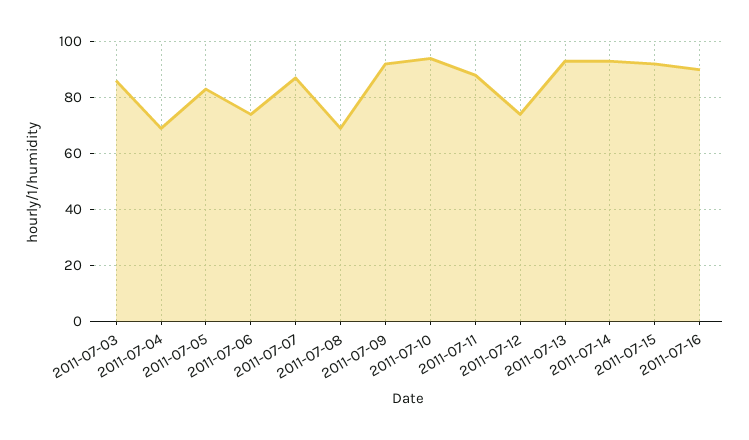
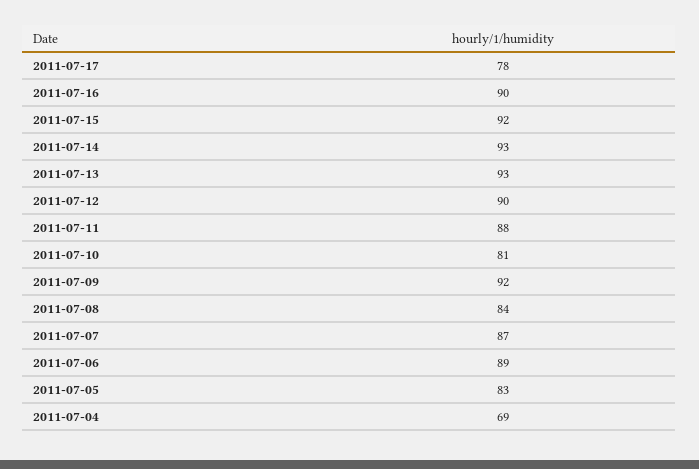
2011-07-03: 85 -> none
2011-07-06: 75 -> 89
2011-07-08: 70 -> 84
2011-07-10: 95 -> 81
2011-07-12: 75 -> 90
2011-07-17: none -> 78

